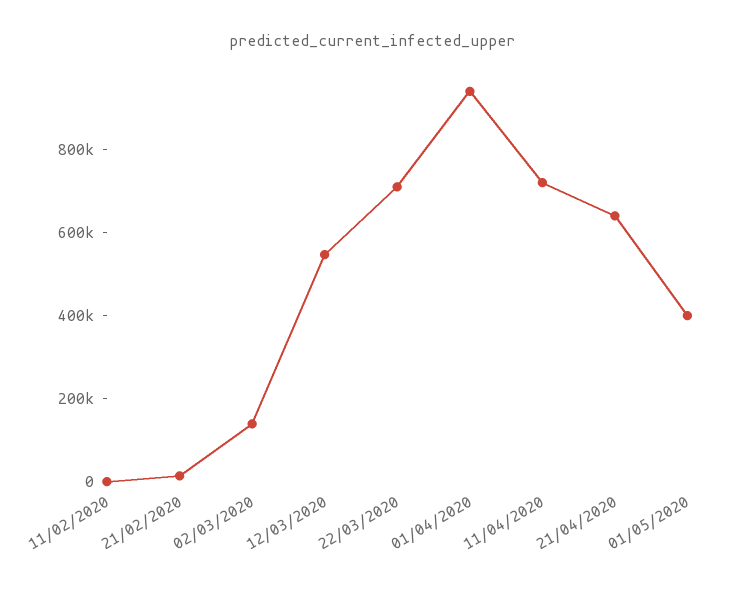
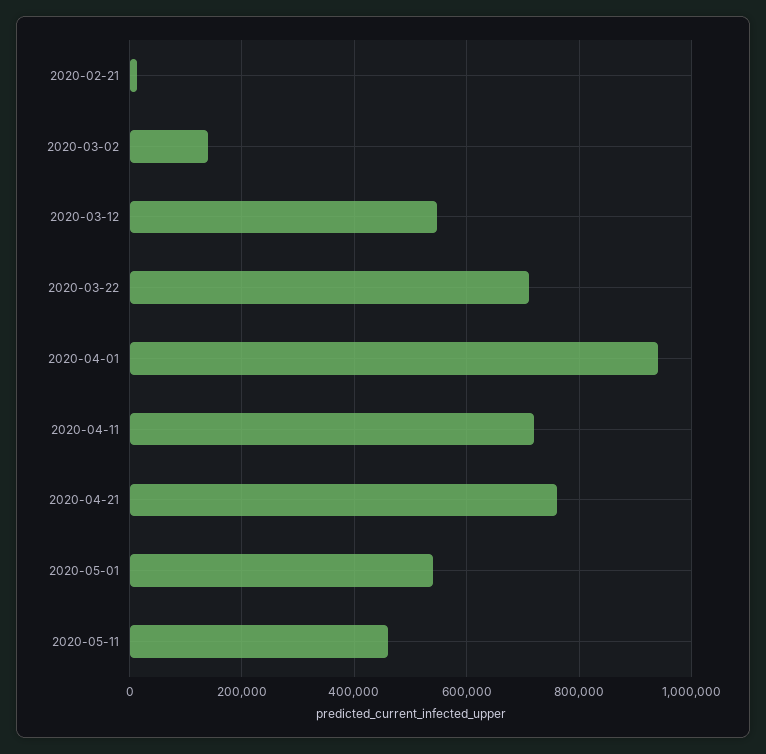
11/02/2020: 0 -> none
21/04/2020: 650000 -> 760000
01/05/2020: 400000 -> 540000
2020-05-11: none -> 460000

